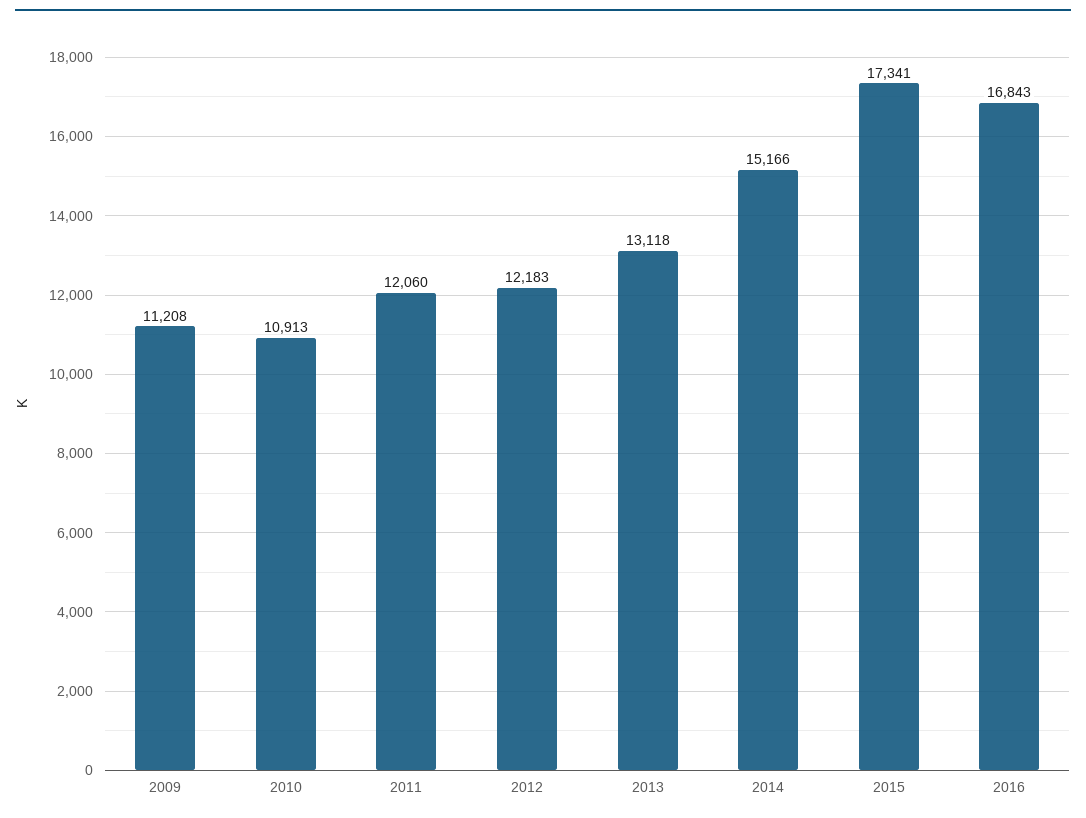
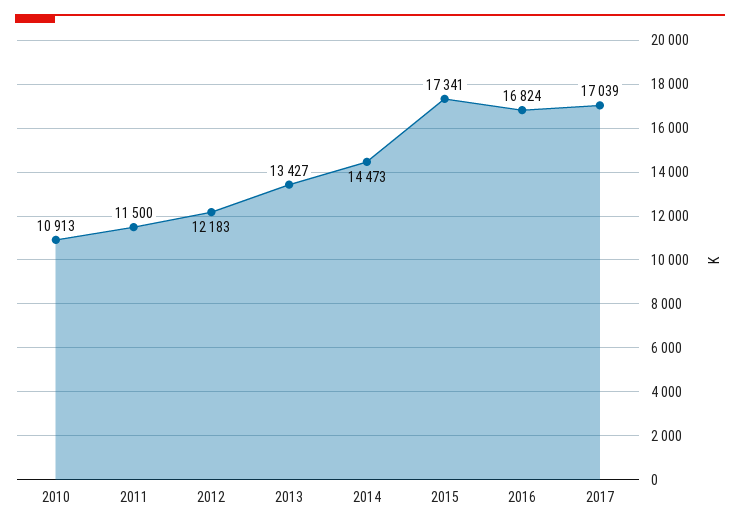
2009: 11208 -> none
2011: 12060 -> 11500
2013: 13118 -> 13427
2014: 15166 -> 14473
2016: 16843 -> 16824
2017: none -> 17039

